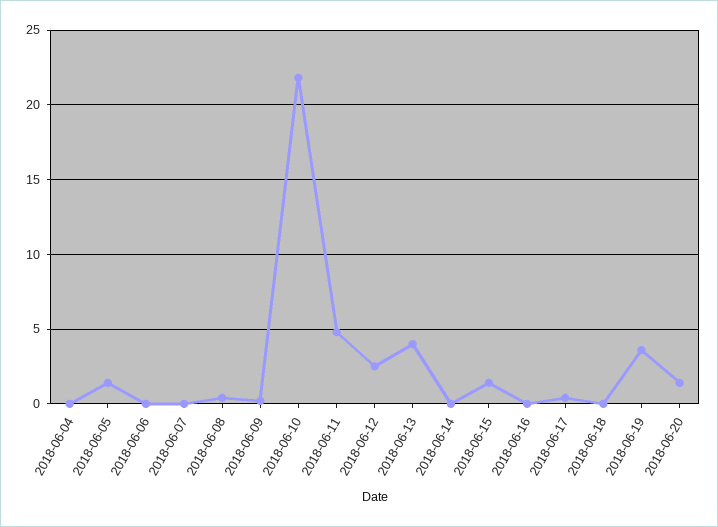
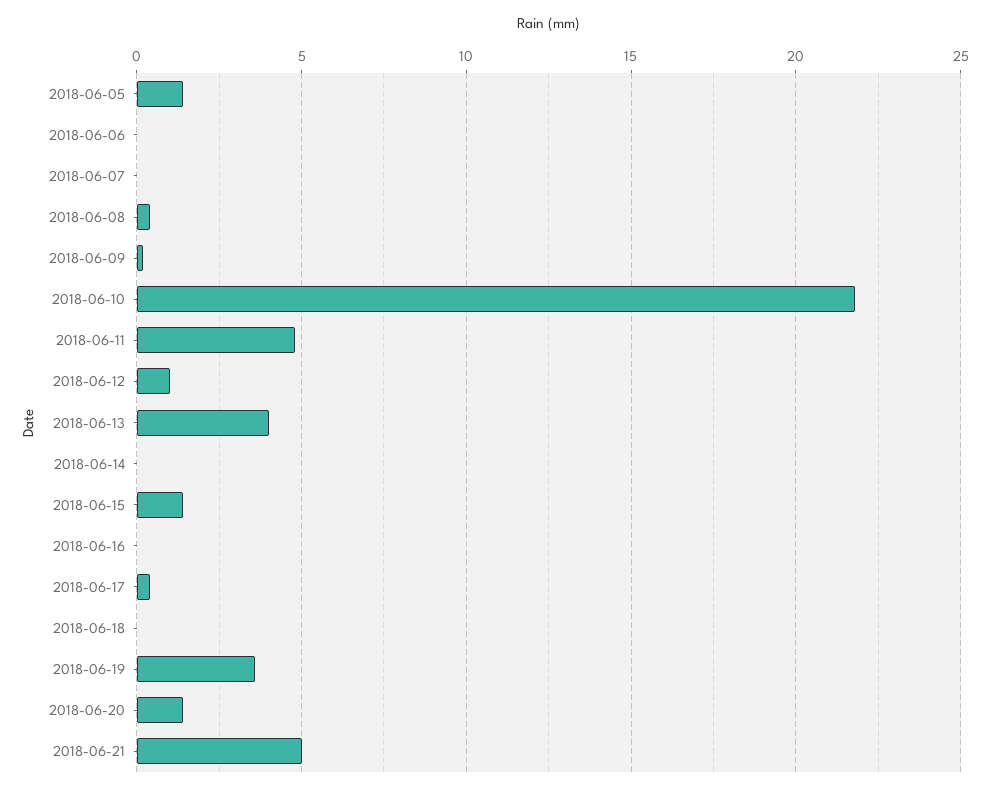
2018-06-04: 0 -> none
2018-06-12: 2.5 -> 1
2018-06-21: none -> 5

